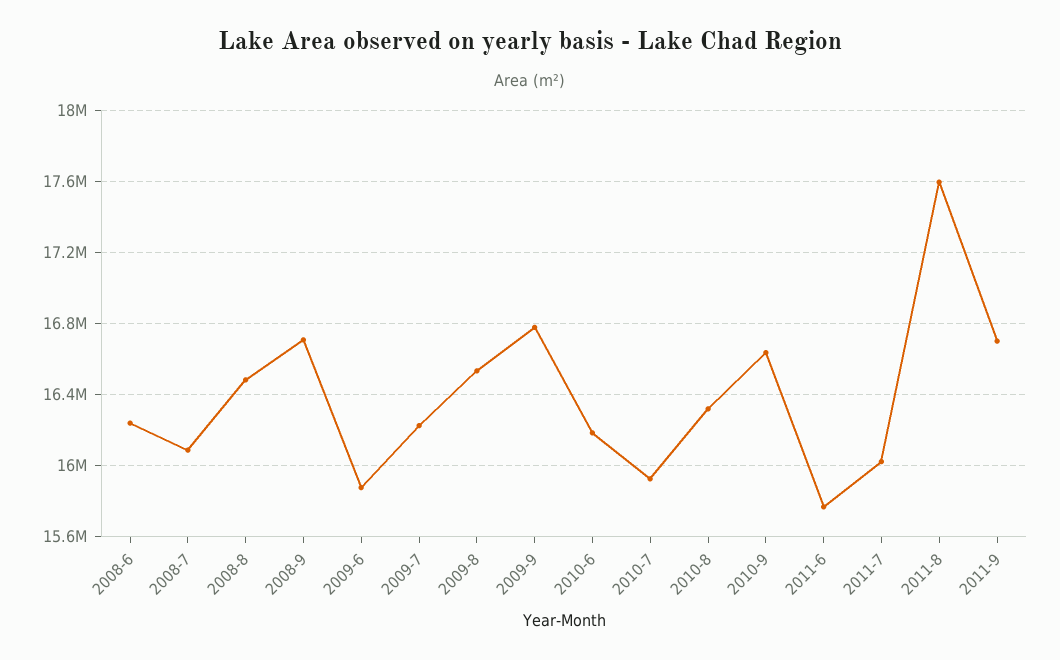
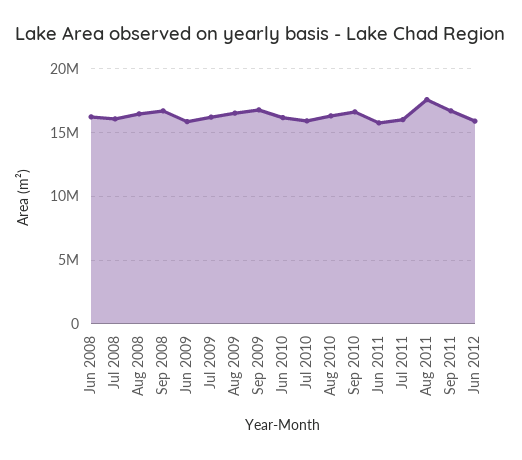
Jun 2012: none -> 16000000

